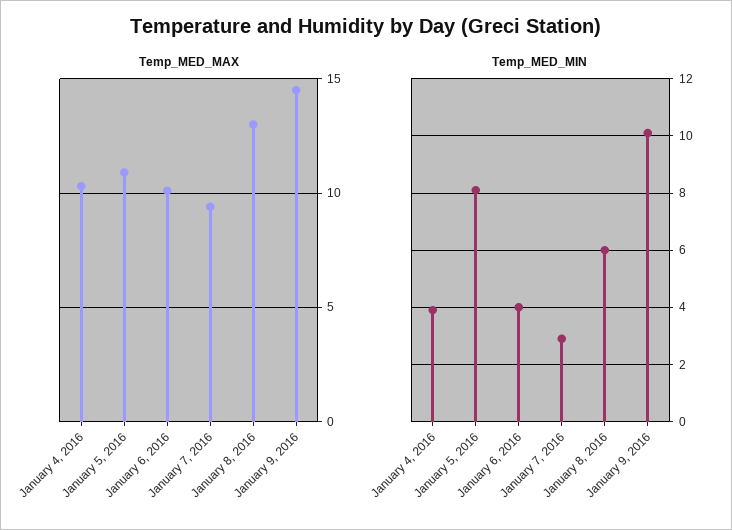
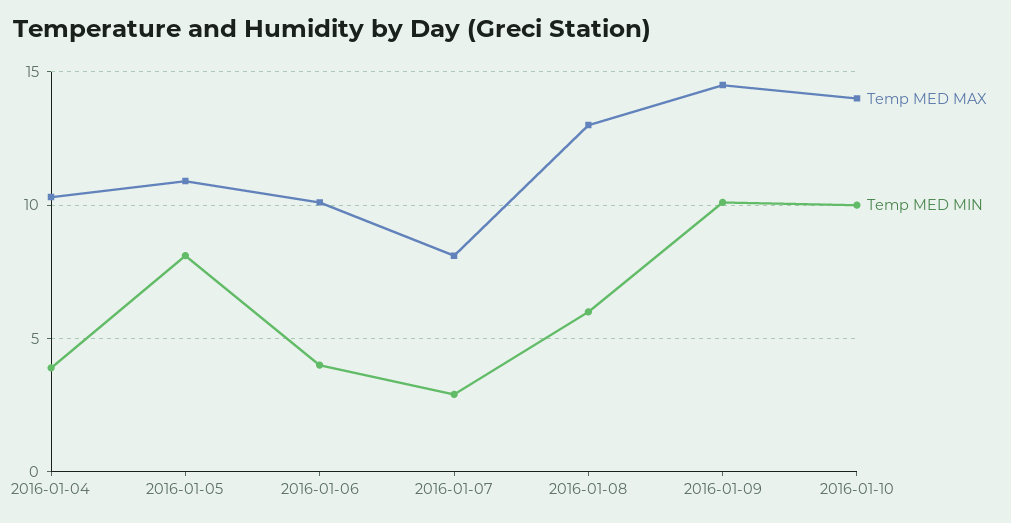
Temp_MED_MAX, January 7, 2016: 9.5 -> 8
Temp_MED_MAX, 2016-01-10: none -> 14
Temp_MED_MIN, 2016-01-10: none -> 10

